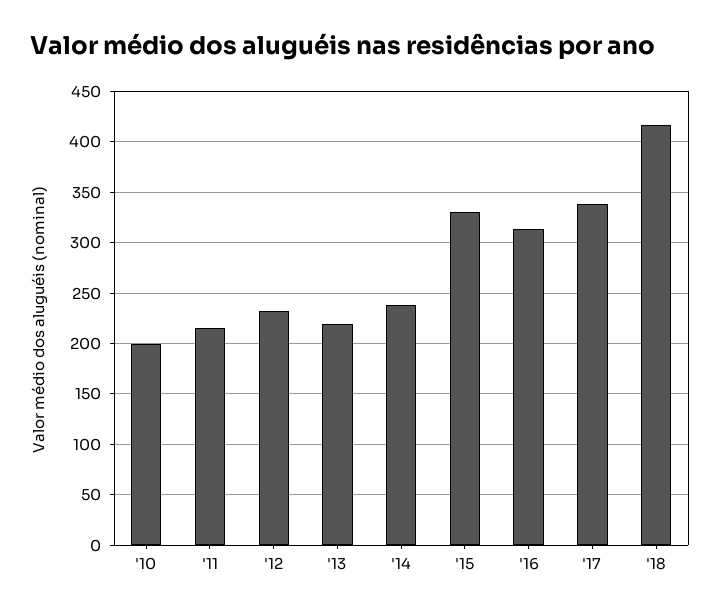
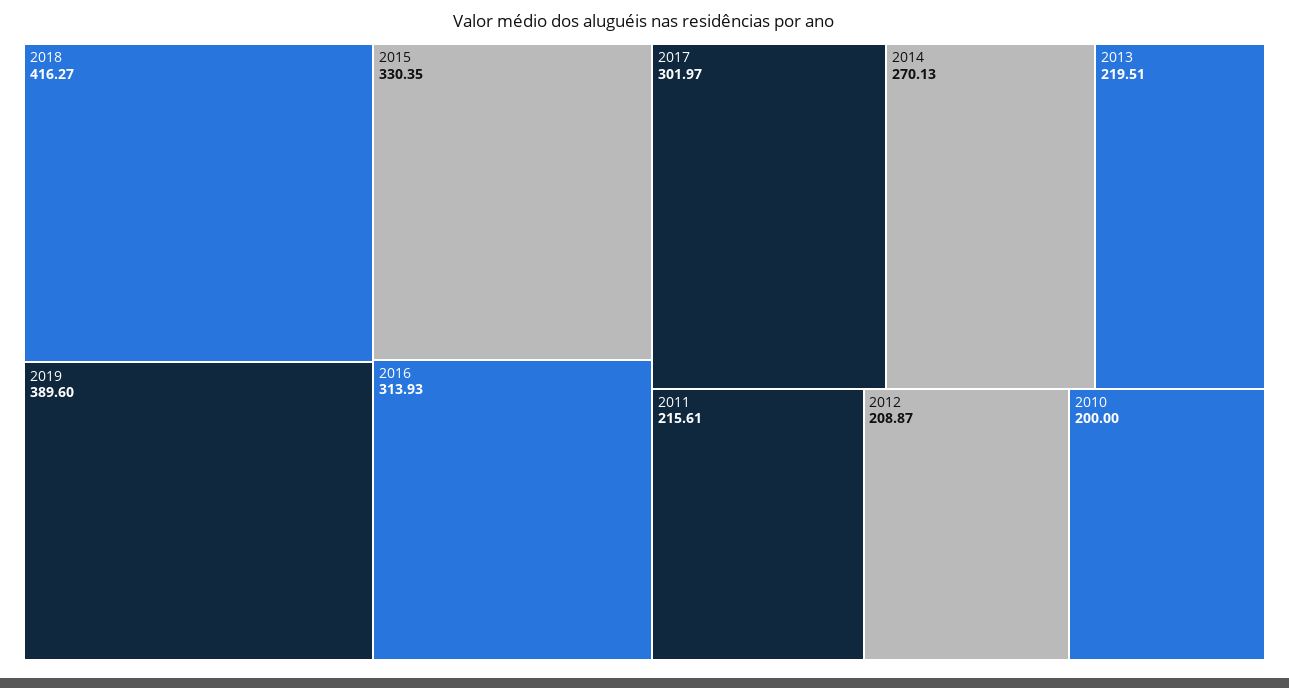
'12: 230 -> 208.87
'14: 240 -> 270.13
'17: 340 -> 301.97
2019: none -> 389.6

